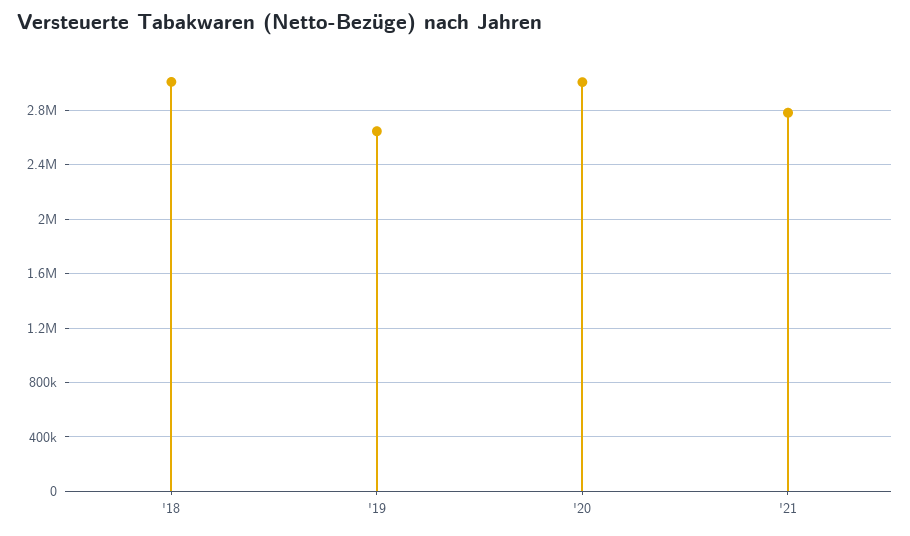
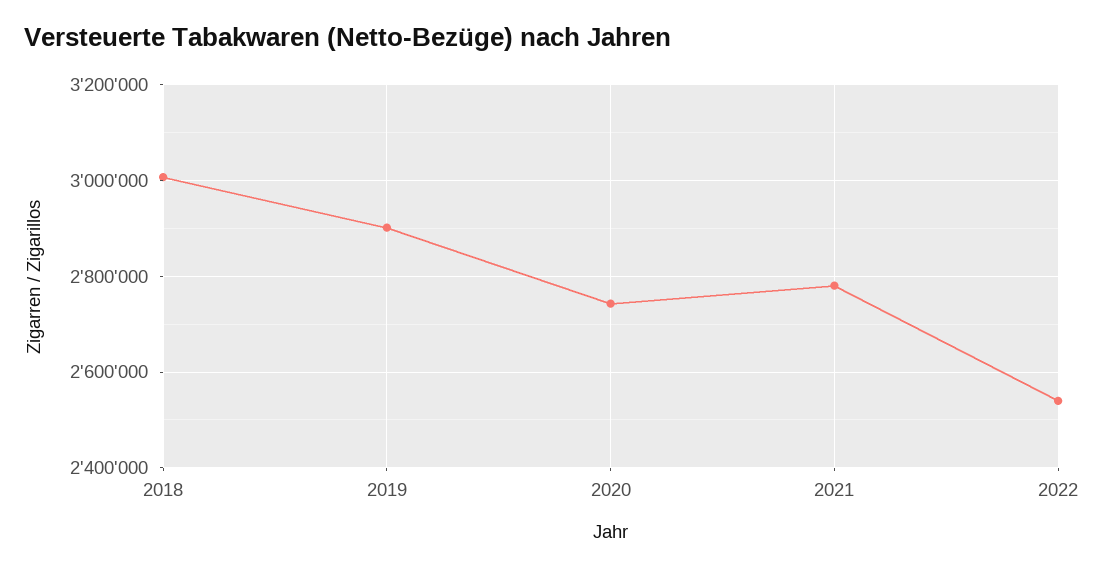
'19: 2650000 -> 2900000
'20: 3000000 -> 2740000
2022: none -> 2540000

